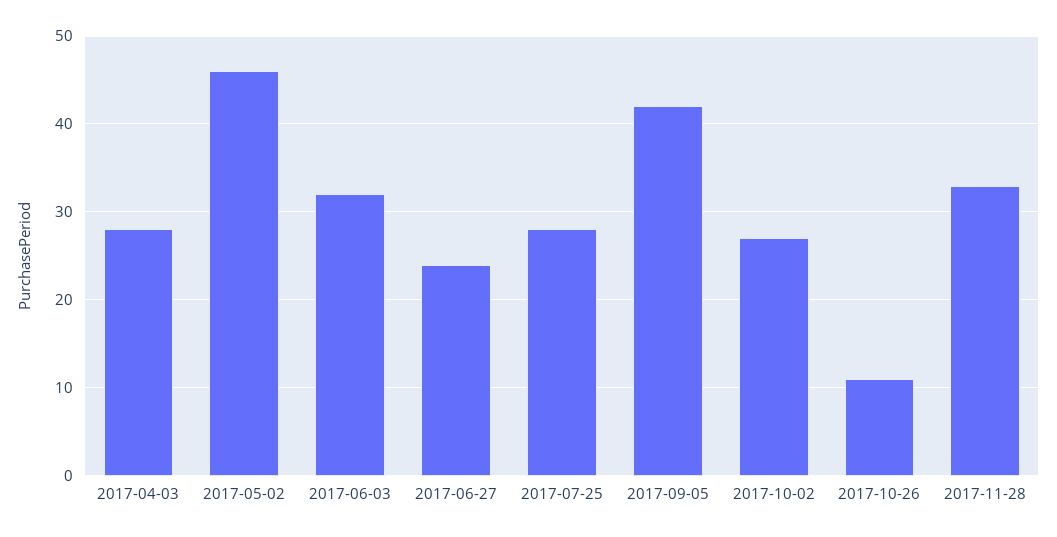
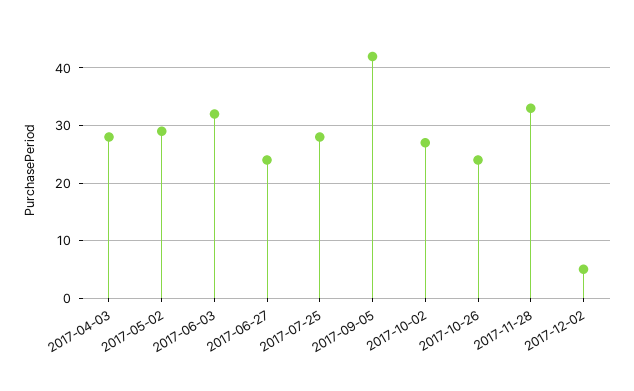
2017-05-02: 46 -> 30
2017-10-26: 11 -> 25
2017-12-02: none -> 5

